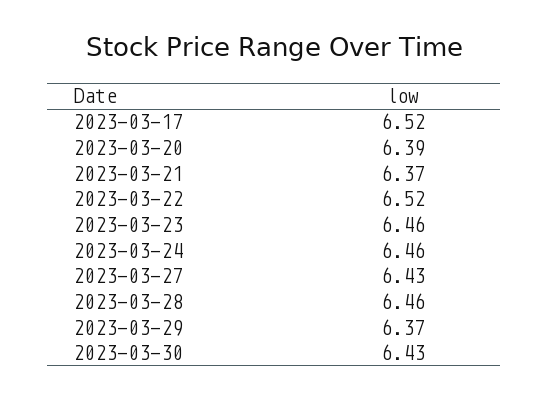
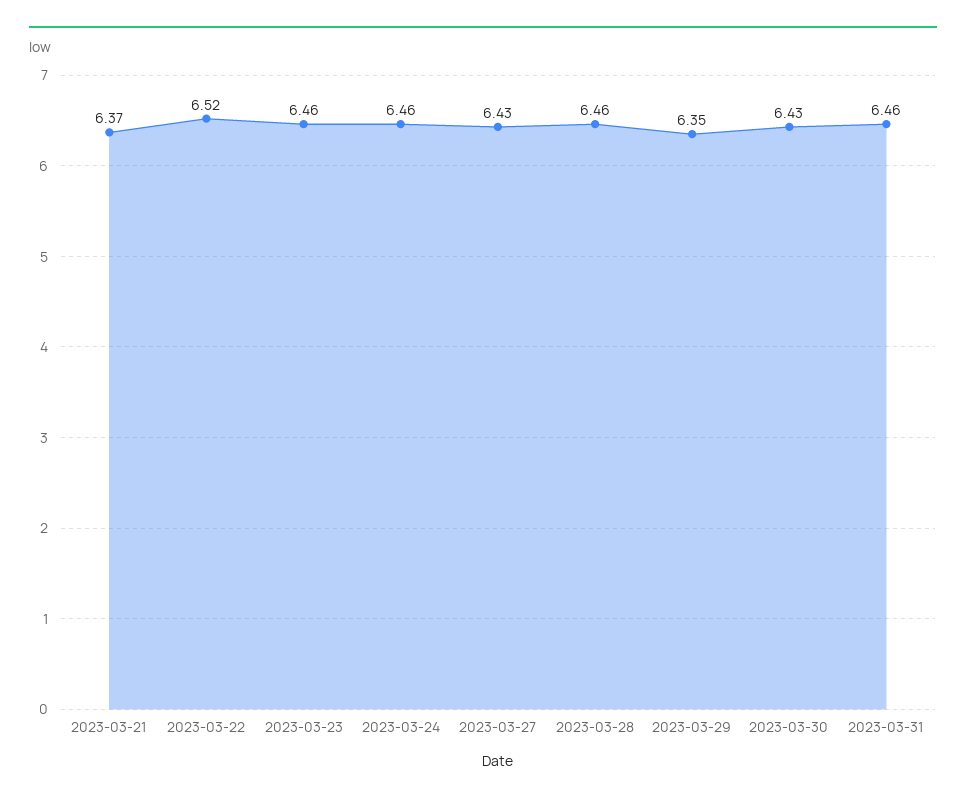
2023-03-17: 6.52 -> none
2023-03-20: 6.39 -> none
2023-03-29: 6.37 -> 6.35
2023-03-31: none -> 6.46

